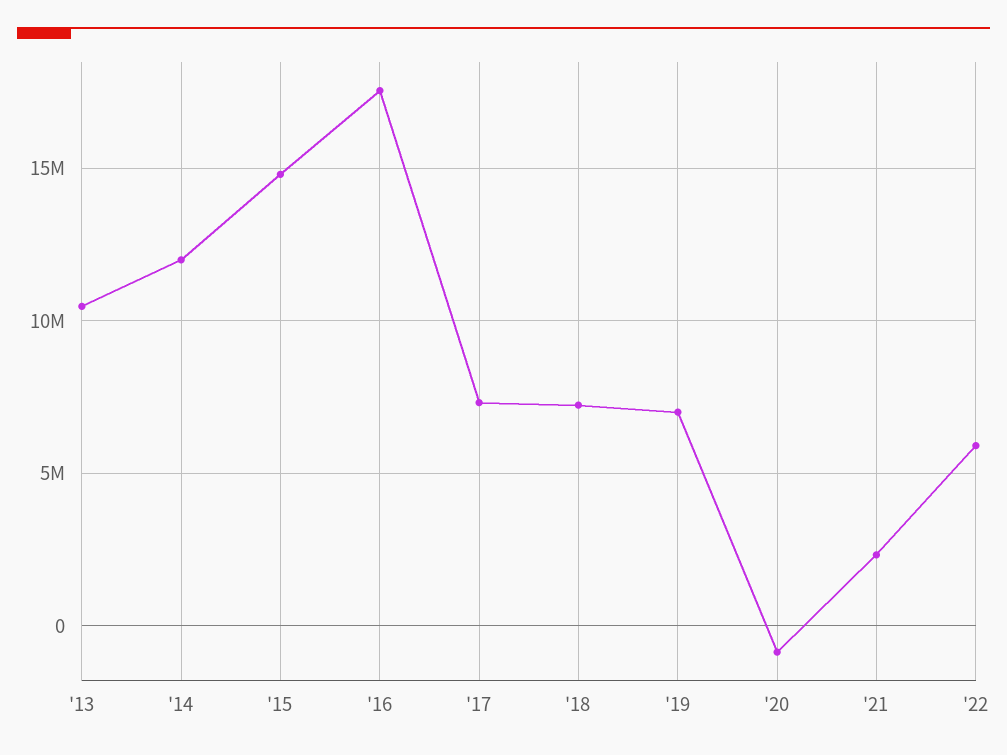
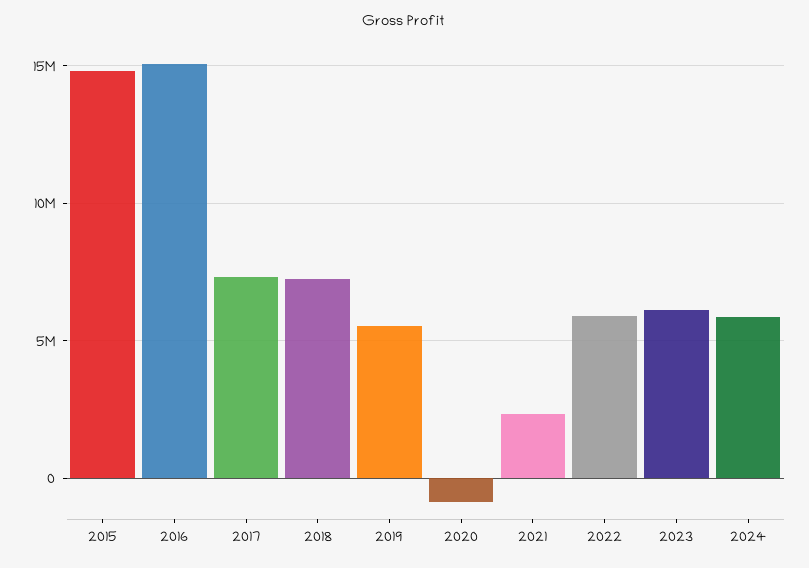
'13: 10500000 -> none
'14: 12000000 -> none
'16: 17500000 -> 15000000
'19: 7000000 -> 5500000
2023: none -> 6000000
2024: none -> 6000000

